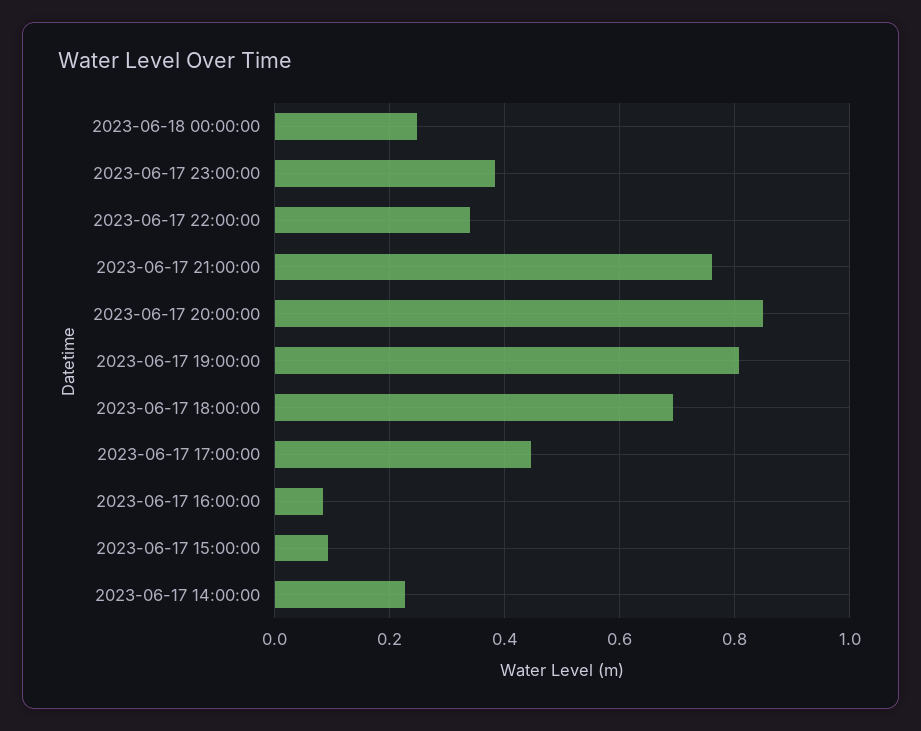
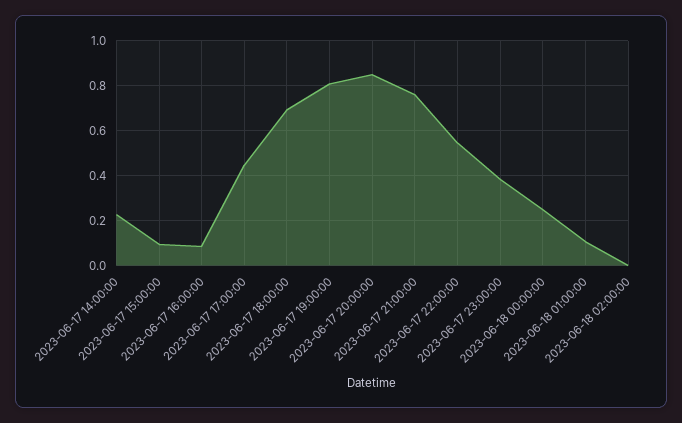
2023-06-17 22:00:00: 0.34 -> 0.55
2023-06-18 01:00:00: none -> 0.1
2023-06-18 02:00:00: none -> 0

